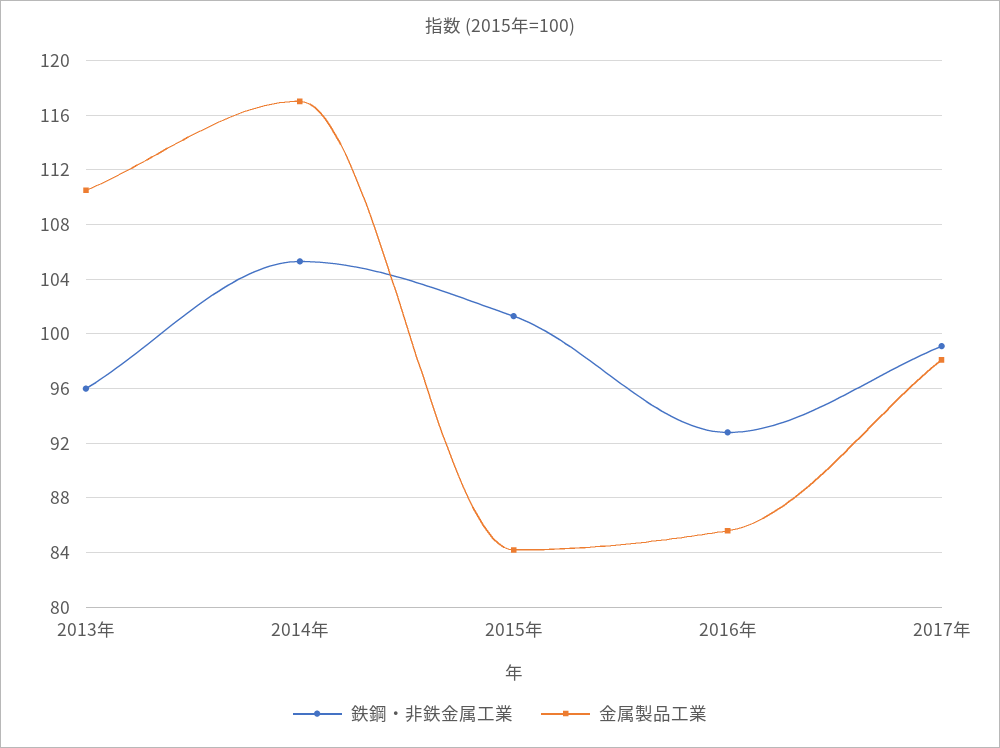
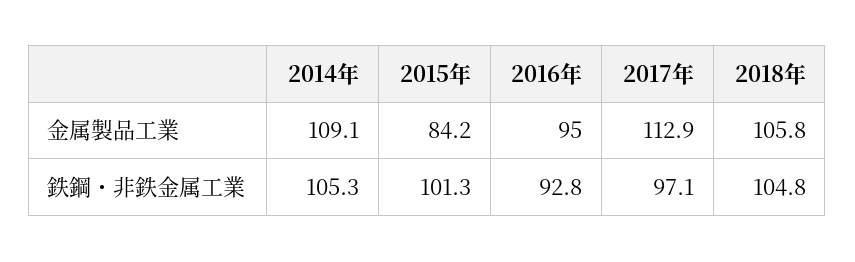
鉄鋼・非鉄金属工業, 2013年: 96 -> none
金属製品工業, 2013年: 110.5 -> none
金属製品工業, 2014年: 117 -> 109.1
金属製品工業, 2016年: 85.5 -> 95
鉄鋼・非鉄金属工業, 2017年: 99 -> 97.1
金属製品工業, 2017年: 98 -> 112.9
金属製品工業, 2018年: none -> 105.8
鉄鋼・非鉄金属工業, 2018年: none -> 104.8

